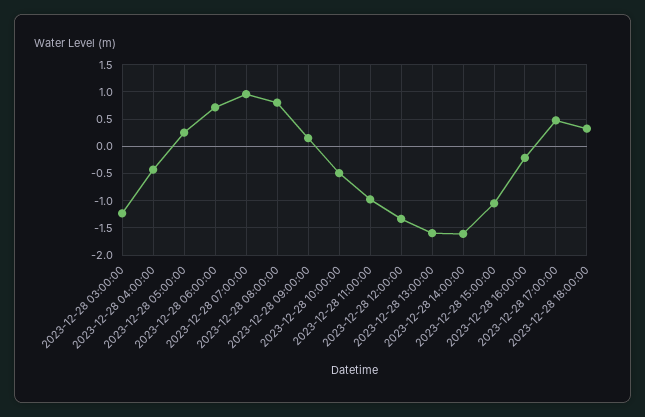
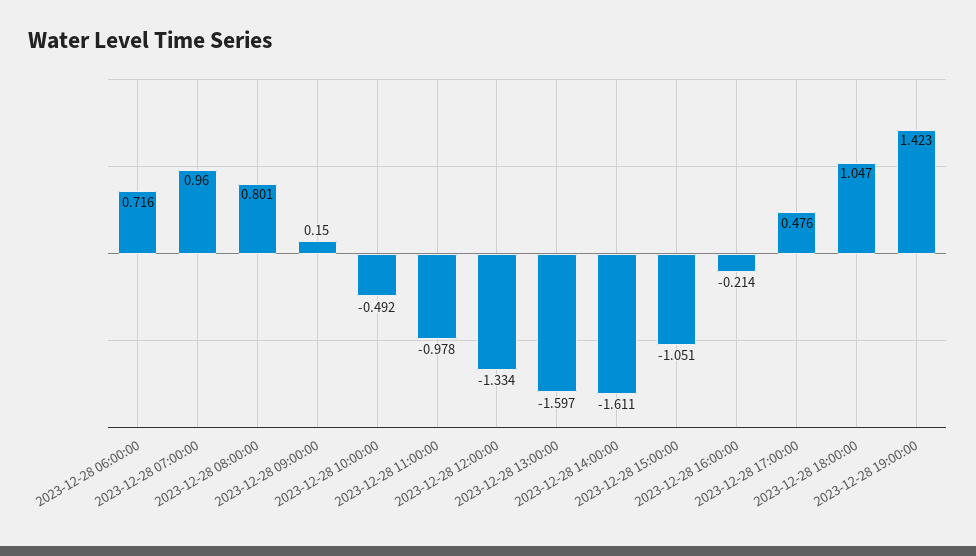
2023-12-28 03:00:00: -1.25 -> none
2023-12-28 04:00:00: -0.5 -> none
2023-12-28 05:00:00: 0.25 -> none
2023-12-28 18:00:00: 0.25 -> 1.047
2023-12-28 19:00:00: none -> 1.423

